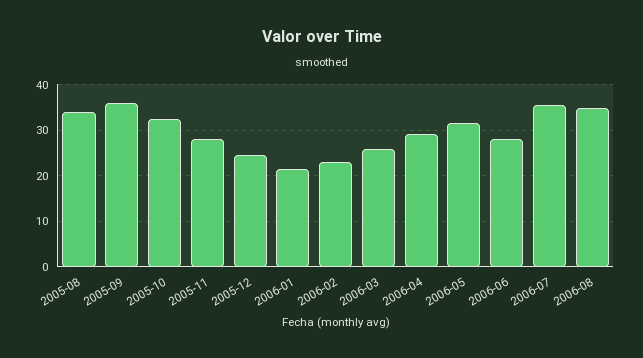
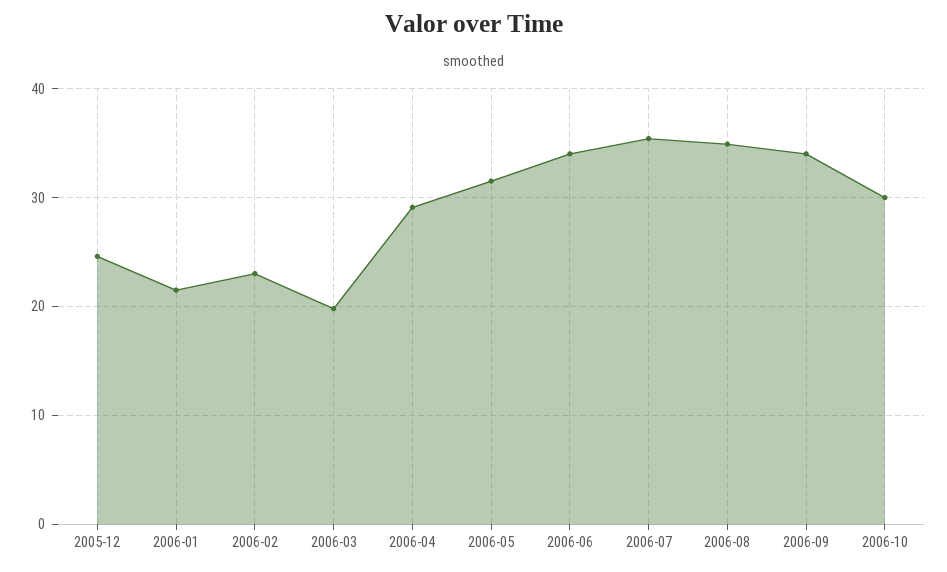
2005-08: 34 -> none
2005-09: 36 -> none
2005-10: 32 -> none
2005-11: 28 -> none
2006-03: 26 -> 20
2006-06: 28 -> 34
2006-09: none -> 34
2006-10: none -> 30

